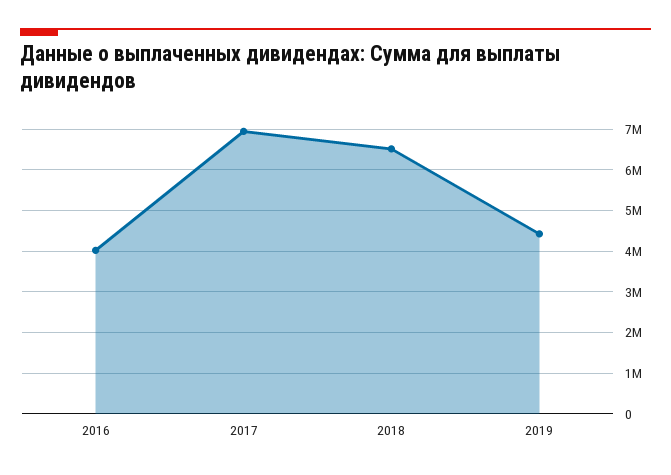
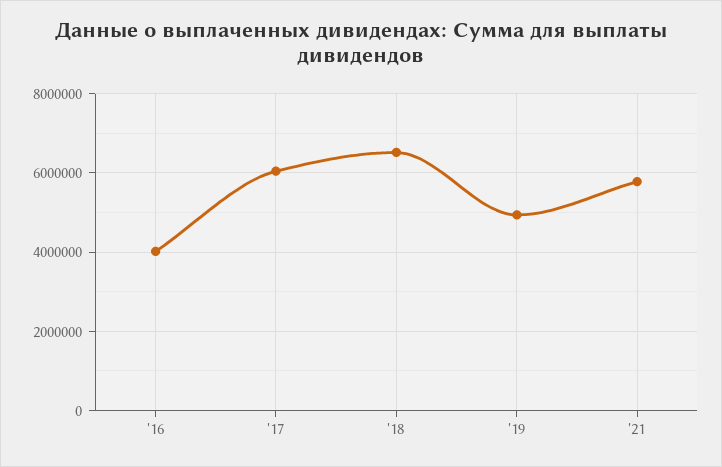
2017: 7000000 -> 6000000
2019: 4400000 -> 5000000
'21: none -> 5800000

